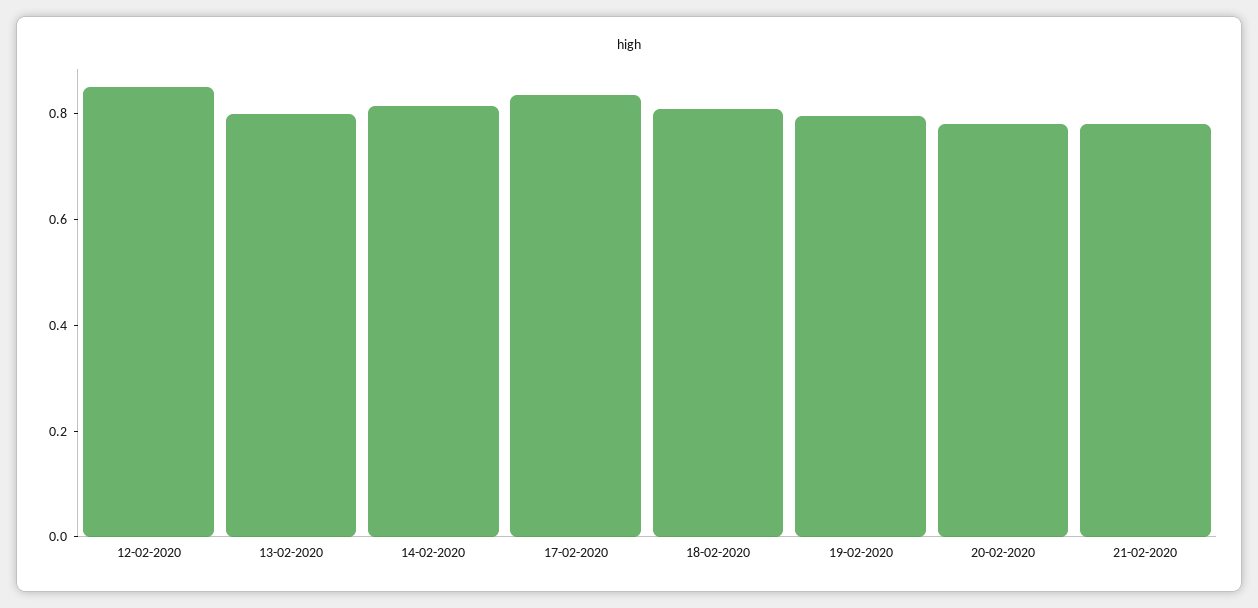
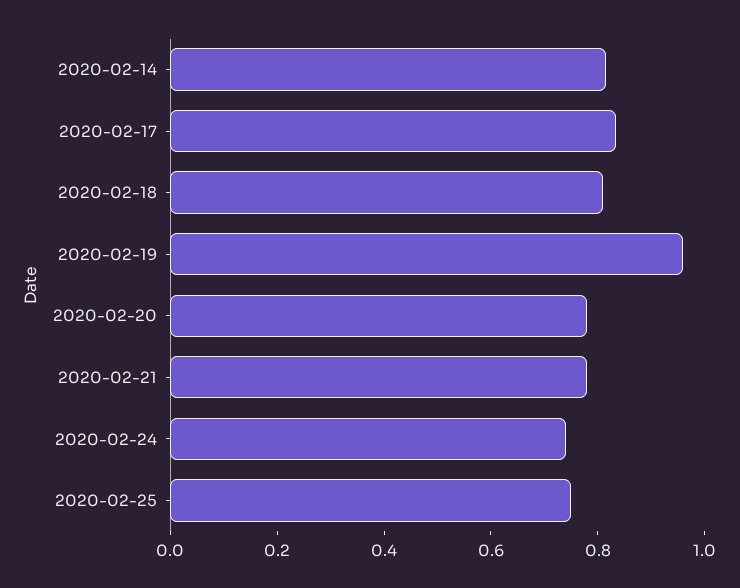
12-02-2020: 0.85 -> none
13-02-2020: 0.8 -> none
19-02-2020: 0.8 -> 0.95
2020-02-24: none -> 0.75
2020-02-25: none -> 0.75

